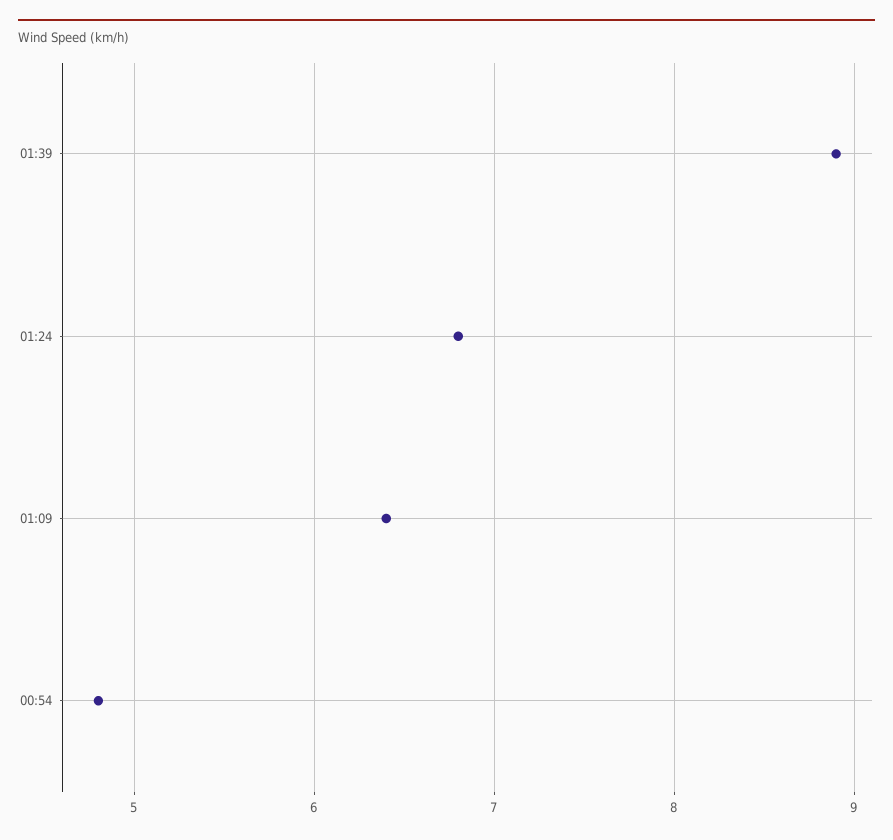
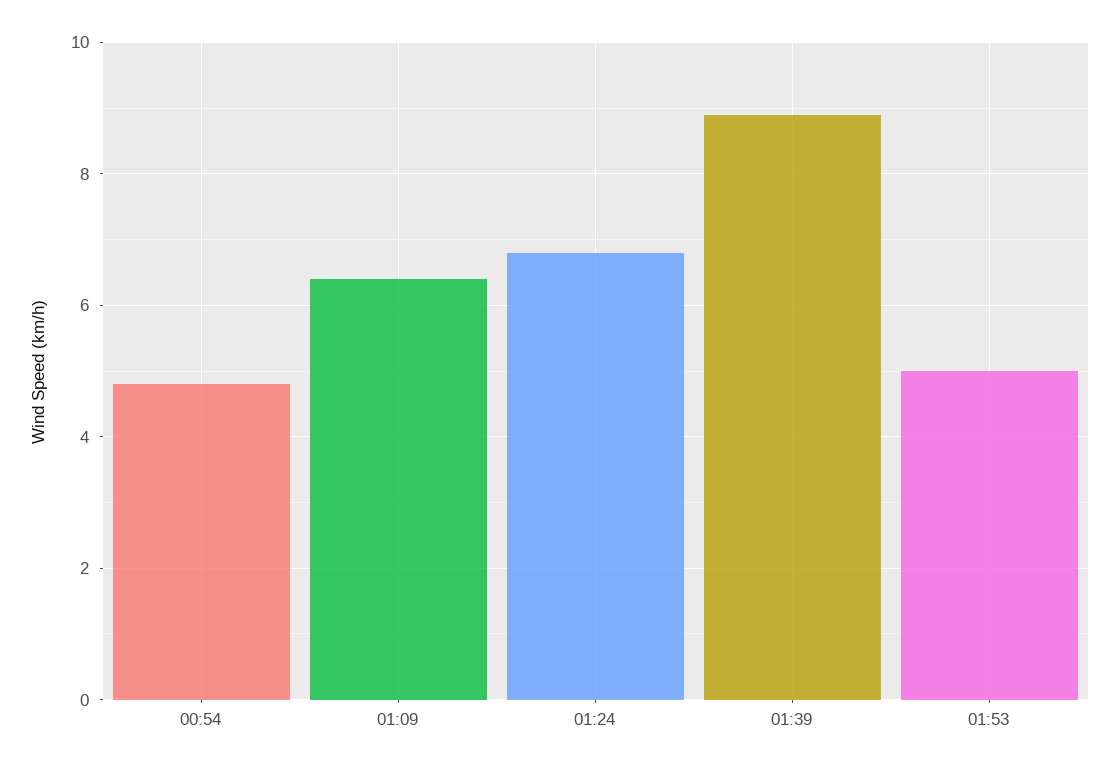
01:53: none -> 5

